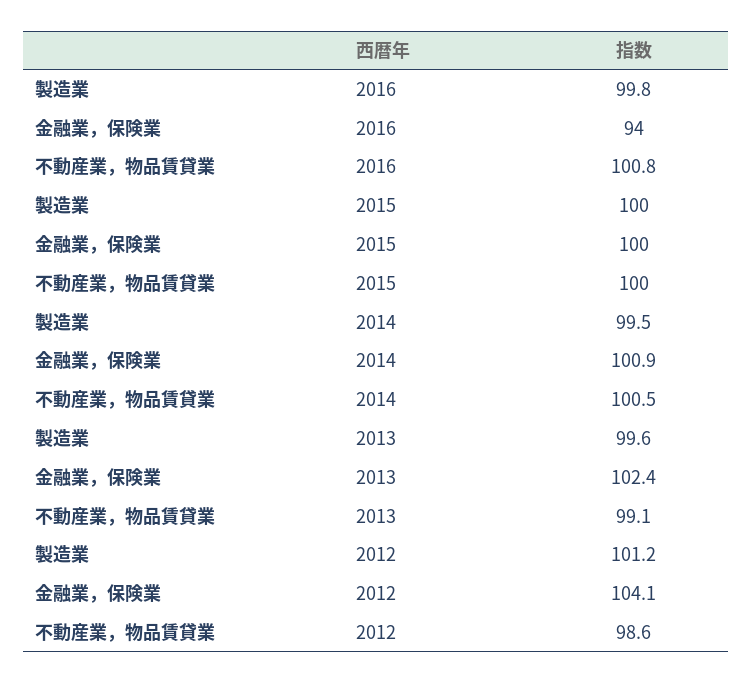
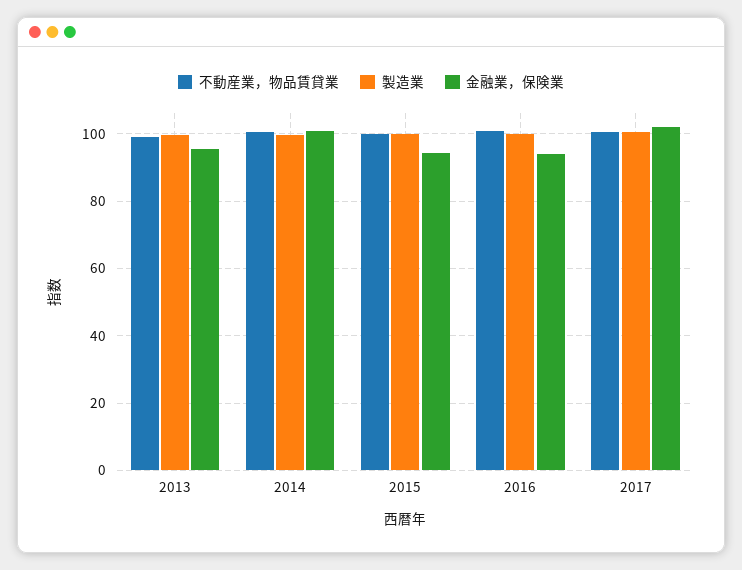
金融業，保険業, 2015: 100 -> 94
金融業，保険業, 2013: 102.4 -> 96
製造業, 2012: 101.2 -> none
金融業，保険業, 2012: 104.1 -> none
不動産業，物品賃貸業, 2012: 98.6 -> none
不動産業，物品賃貸業, 2017: none -> 100
製造業, 2017: none -> 100
金融業，保険業, 2017: none -> 102

